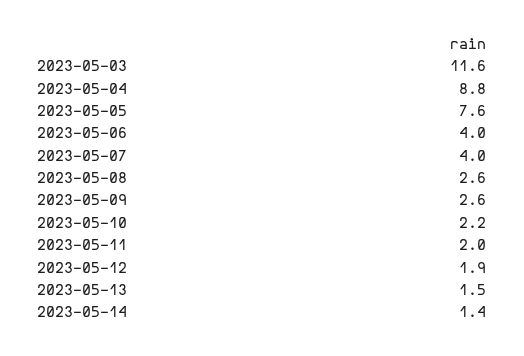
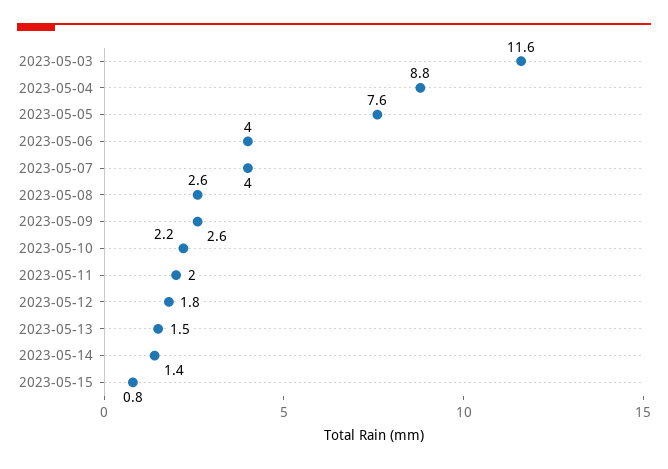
2023-05-12: 1.9 -> 1.8
2023-05-15: none -> 0.8

